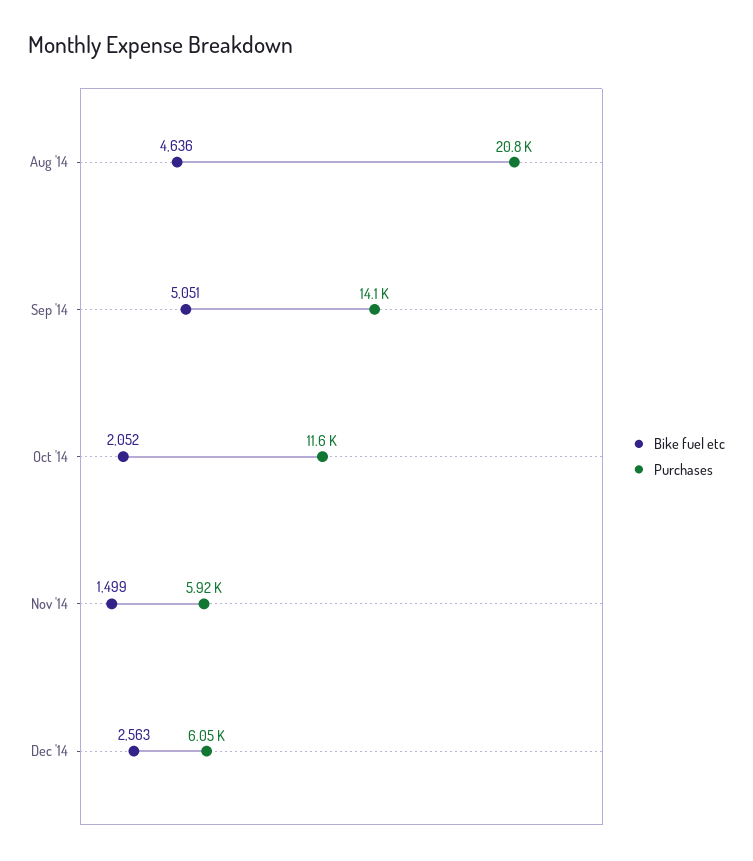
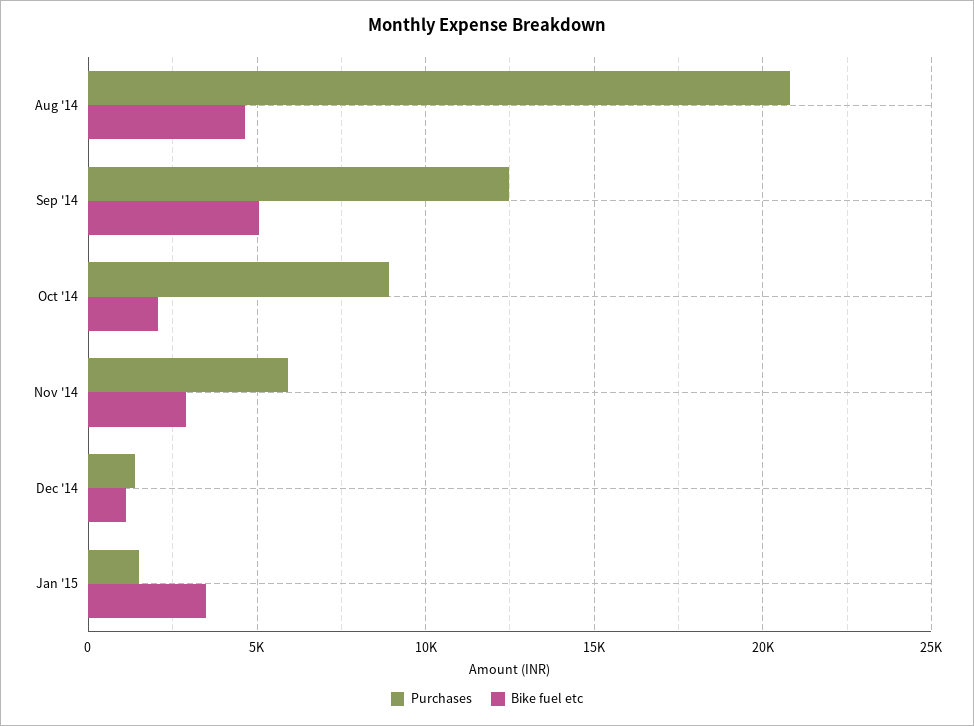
Purchases, Sep '14: 14100 -> 12500
Purchases, Oct '14: 11600 -> 9000
Bike fuel etc, Nov '14: 1499 -> 3000
Bike fuel etc, Dec '14: 2563 -> 1000
Purchases, Dec '14: 6050 -> 1500
Purchases, Jan '15: none -> 1500
Bike fuel etc, Jan '15: none -> 3500

